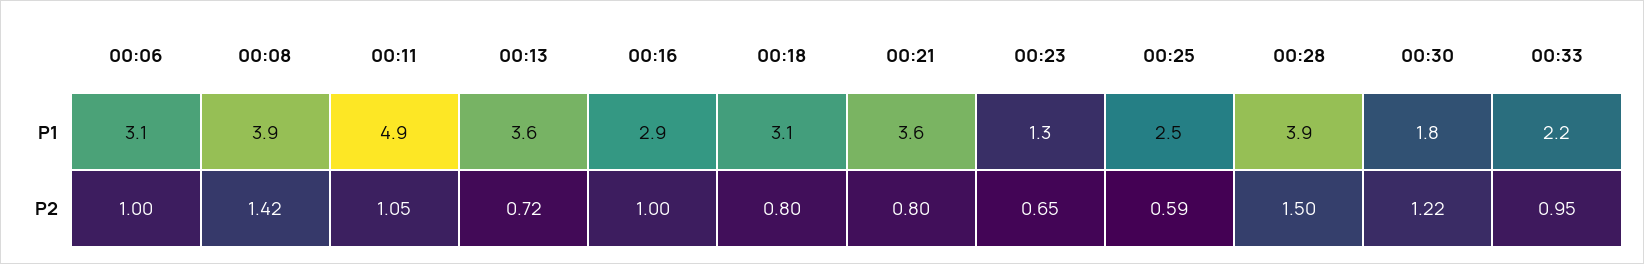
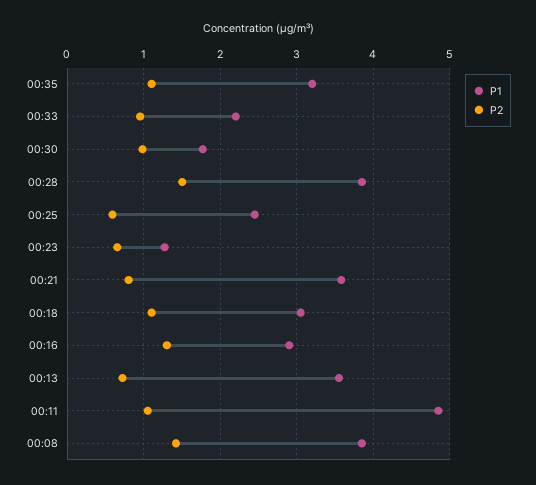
P1, 00:06: 3.1 -> none
P2, 00:06: 1 -> none
P2, 00:16: 1 -> 1.3
P2, 00:18: 0.8 -> 1.1
P2, 00:30: 1.22 -> 1
P1, 00:35: none -> 3.2
P2, 00:35: none -> 1.1

